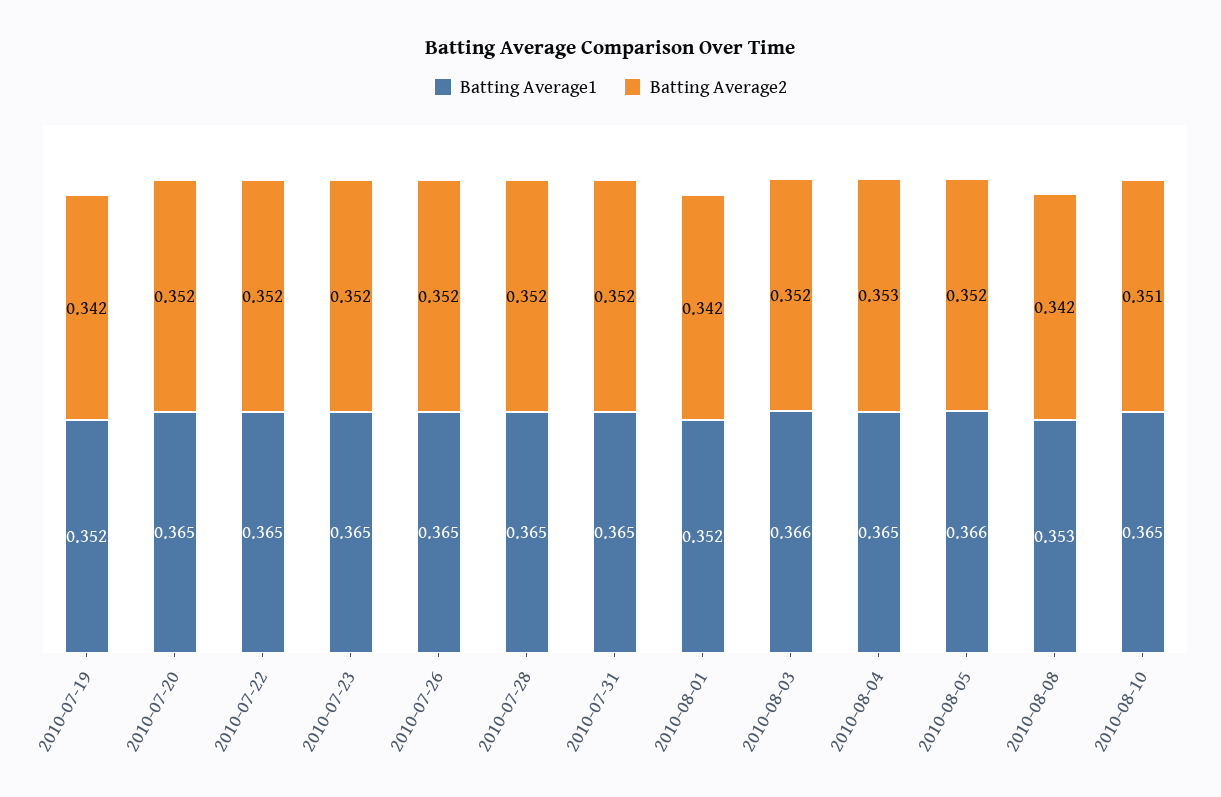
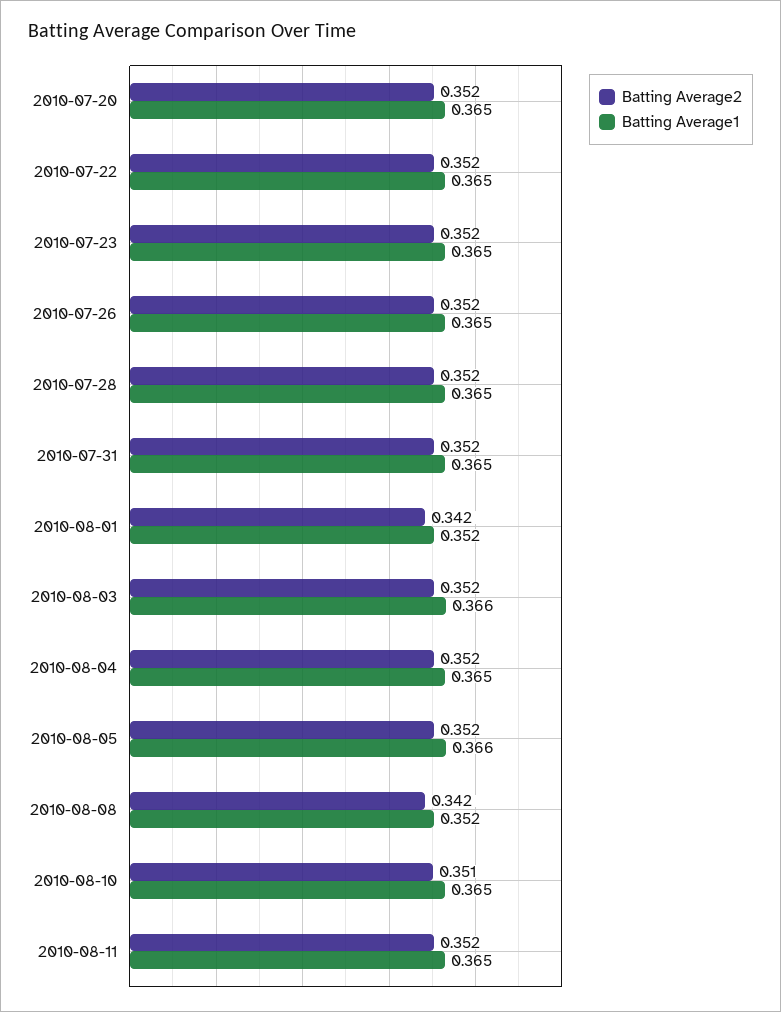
Batting Average1, 2010-07-19: 0.352 -> none
Batting Average2, 2010-07-19: 0.342 -> none
Batting Average2, 2010-08-04: 0.353 -> 0.352
Batting Average1, 2010-08-08: 0.353 -> 0.352
Batting Average2, 2010-08-11: none -> 0.352
Batting Average1, 2010-08-11: none -> 0.365

